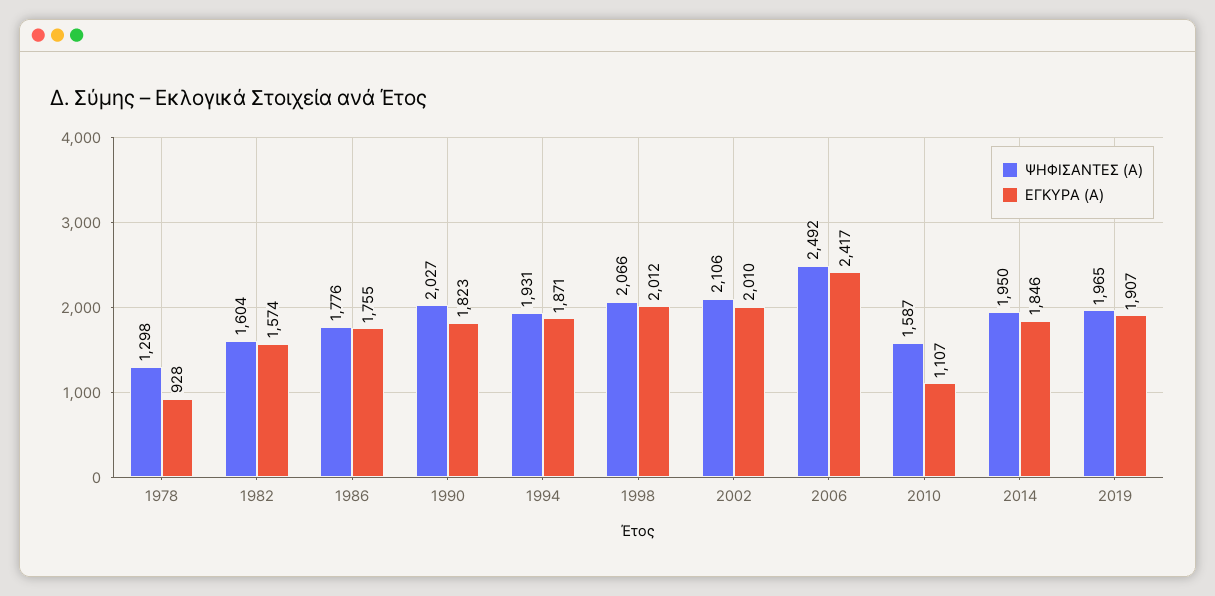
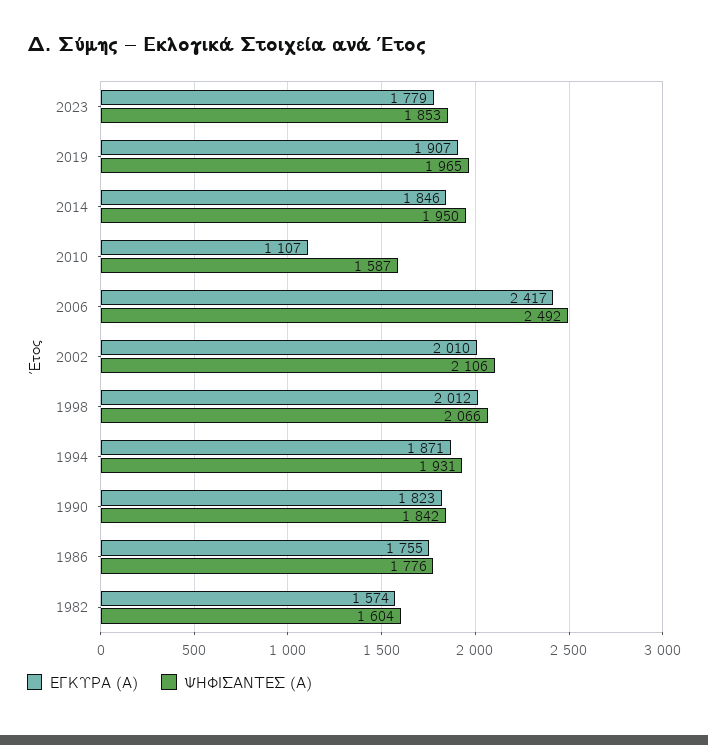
ΨΗΦΙΣΑΝΤΕΣ (Α), 1978: 1298 -> none
ΕΓΚΥΡΑ (Α), 1978: 928 -> none
ΨΗΦΙΣΑΝΤΕΣ (Α), 1990: 2027 -> 1842
ΕΓΚΥΡΑ (Α), 2023: none -> 1779
ΨΗΦΙΣΑΝΤΕΣ (Α), 2023: none -> 1853

